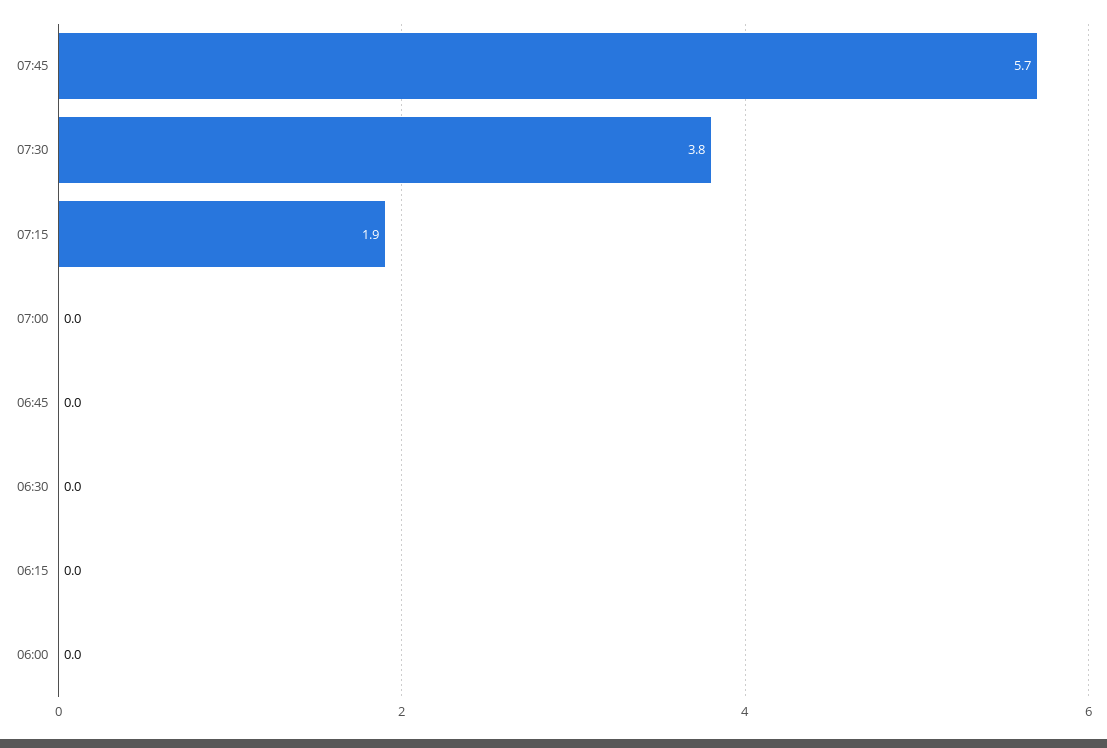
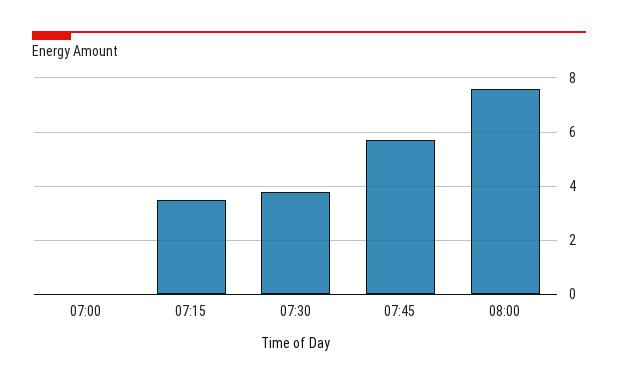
07:15: 1.9 -> 3.5
06:45: 0 -> none
06:30: 0 -> none
06:15: 0 -> none
06:00: 0 -> none
08:00: none -> 7.5

